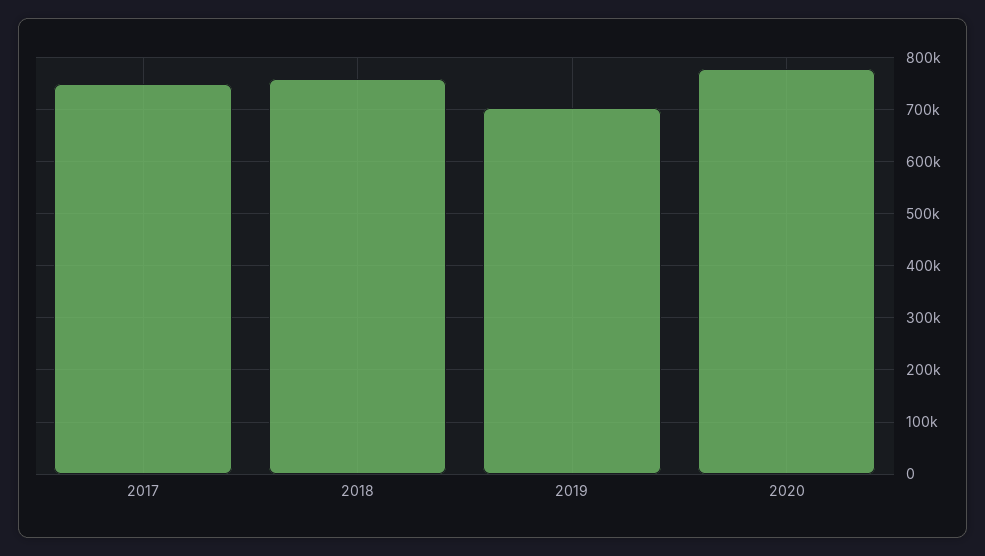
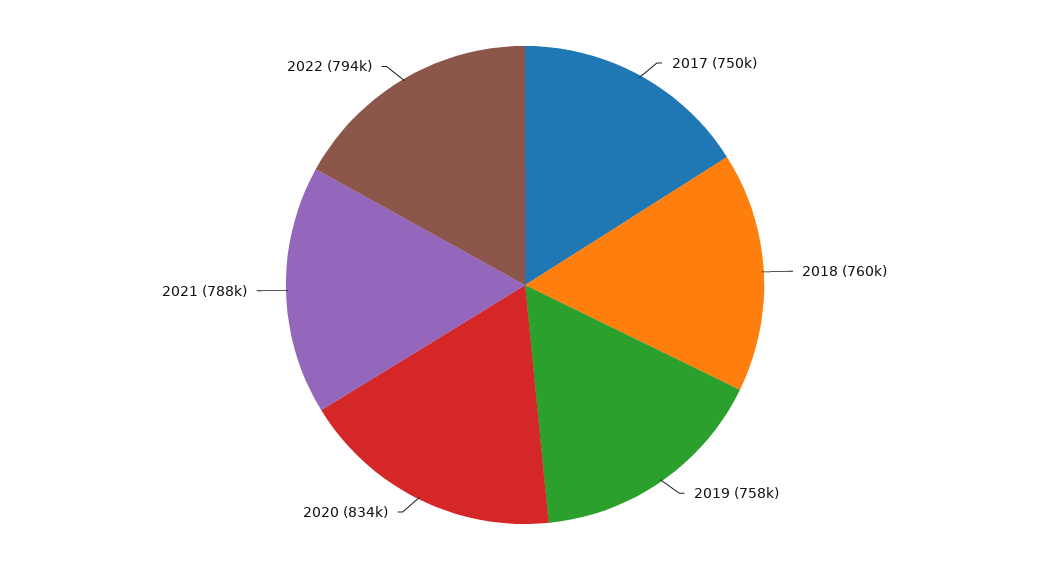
2019: 700000 -> 758000
2020: 780000 -> 834000
2021: none -> 788000
2022: none -> 794000

